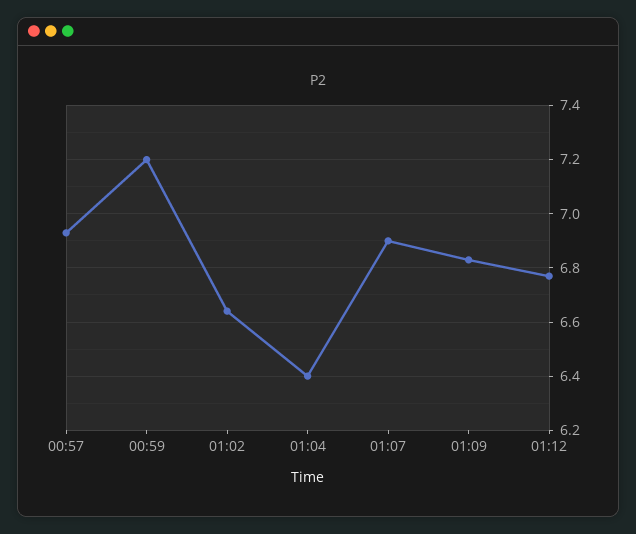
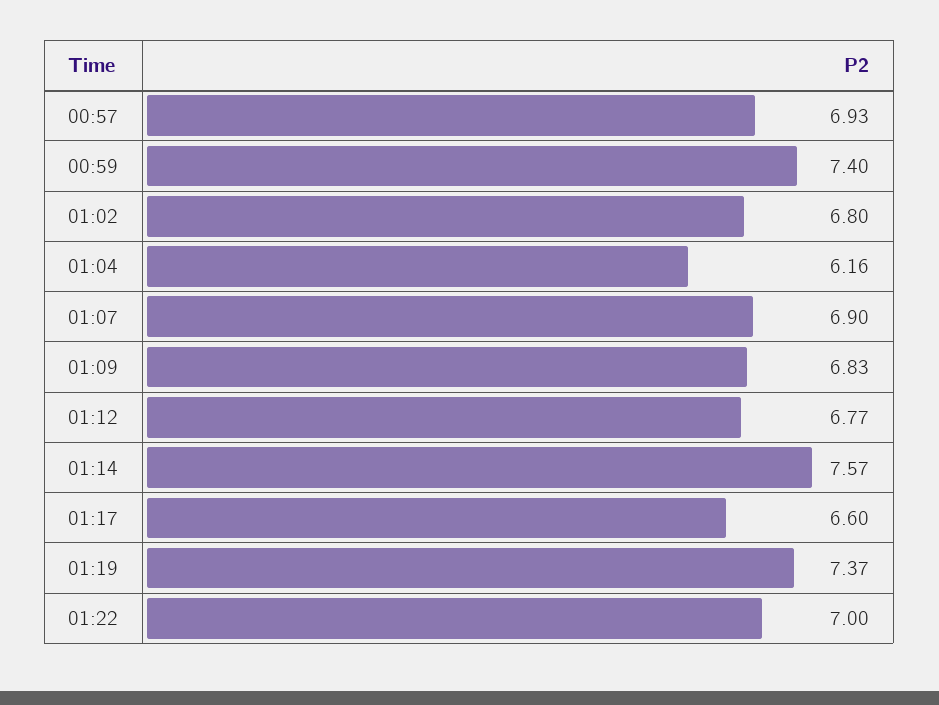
00:59: 7.2 -> 7.4
01:02: 6.65 -> 6.8
01:04: 6.4 -> 6.16
01:14: none -> 7.57
01:17: none -> 6.6
01:19: none -> 7.37
01:22: none -> 7

